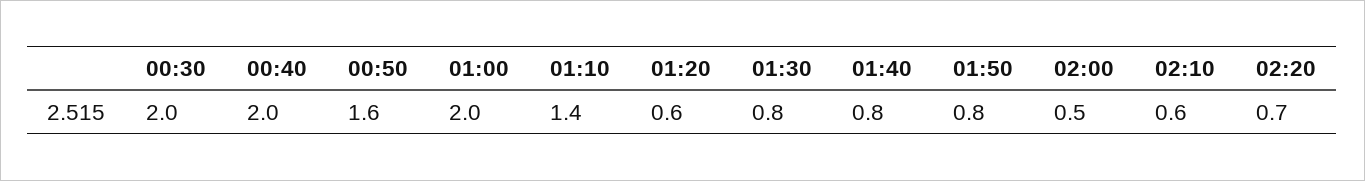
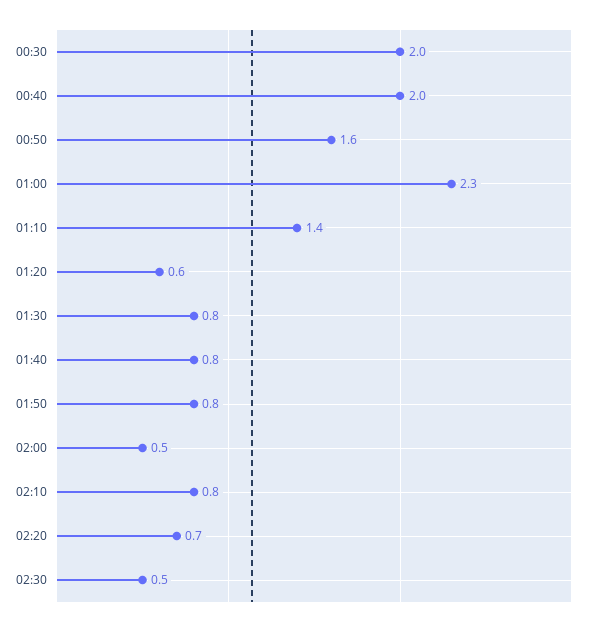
01:00: 2 -> 2.3
02:10: 0.6 -> 0.8
02:30: none -> 0.5

